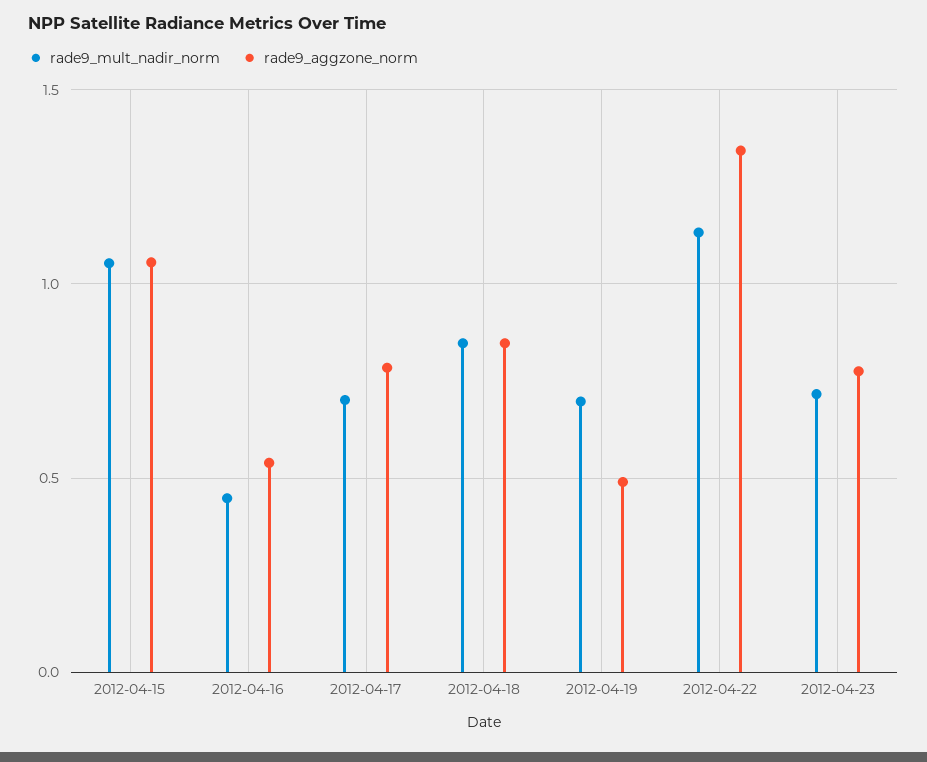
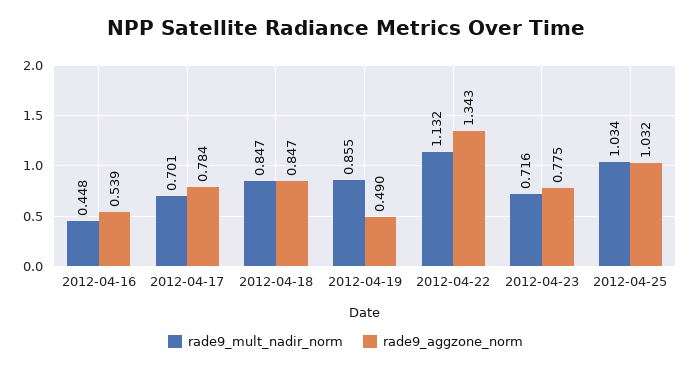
rade9_mult_nadir_norm, 2012-04-15: 1.05 -> none
rade9_aggzone_norm, 2012-04-15: 1.05 -> none
rade9_mult_nadir_norm, 2012-04-19: 0.7 -> 0.855
rade9_mult_nadir_norm, 2012-04-25: none -> 1.034
rade9_aggzone_norm, 2012-04-25: none -> 1.032

